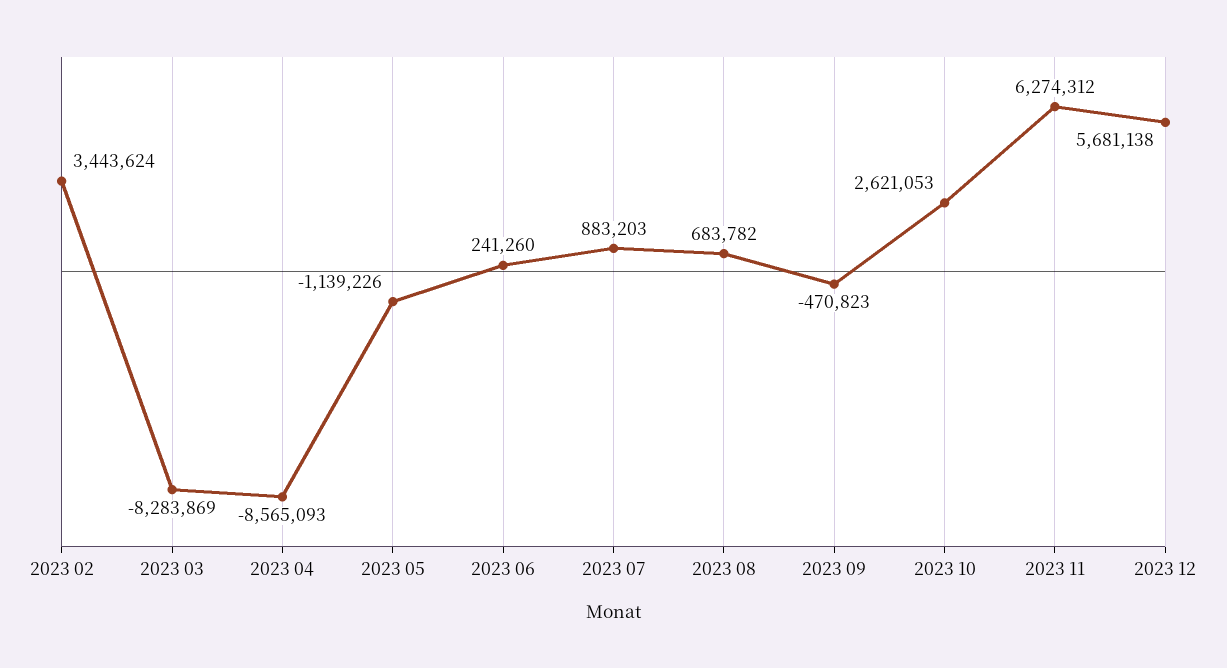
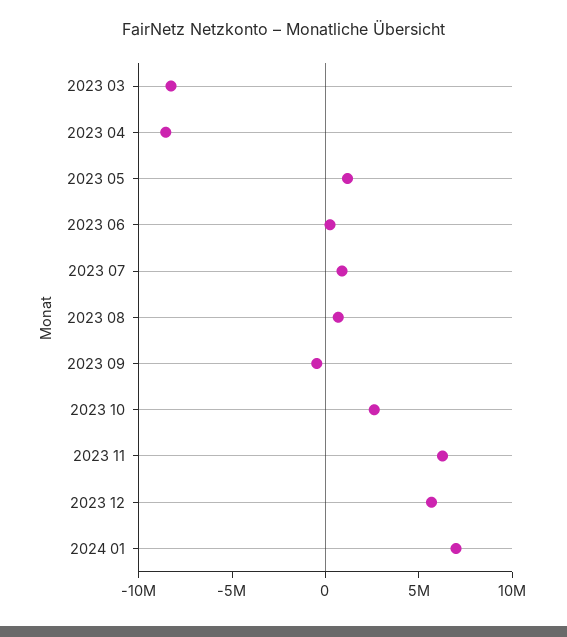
2023 02: 3443624 -> none
2023 05: -1139226 -> 1000000
2024 01: none -> 7000000

